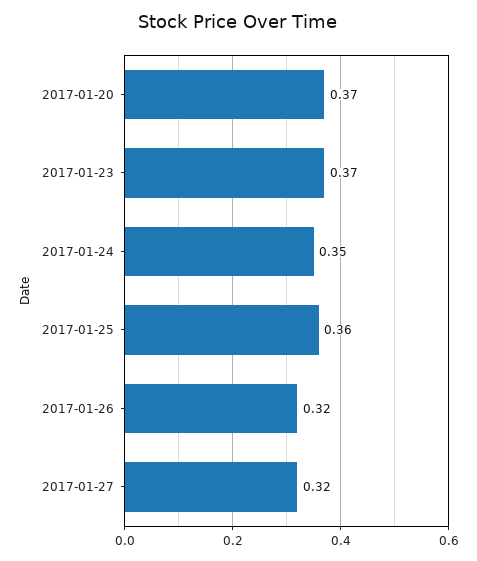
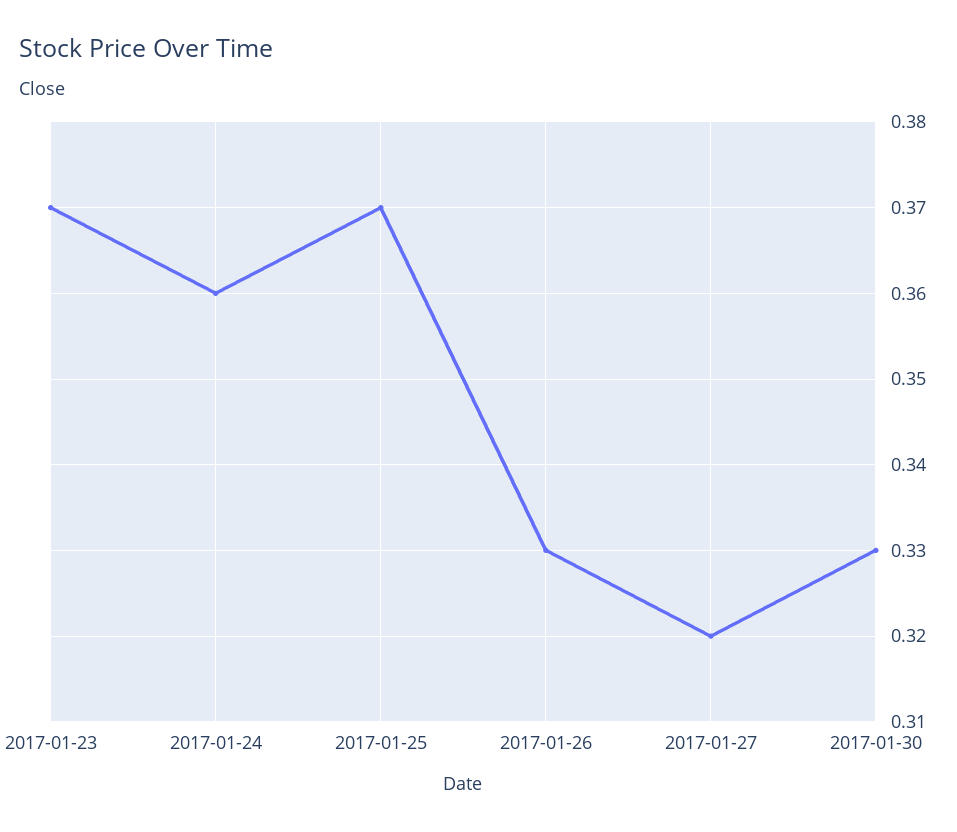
2017-01-20: 0.37 -> none
2017-01-24: 0.35 -> 0.36
2017-01-25: 0.36 -> 0.37
2017-01-26: 0.32 -> 0.33
2017-01-30: none -> 0.33

